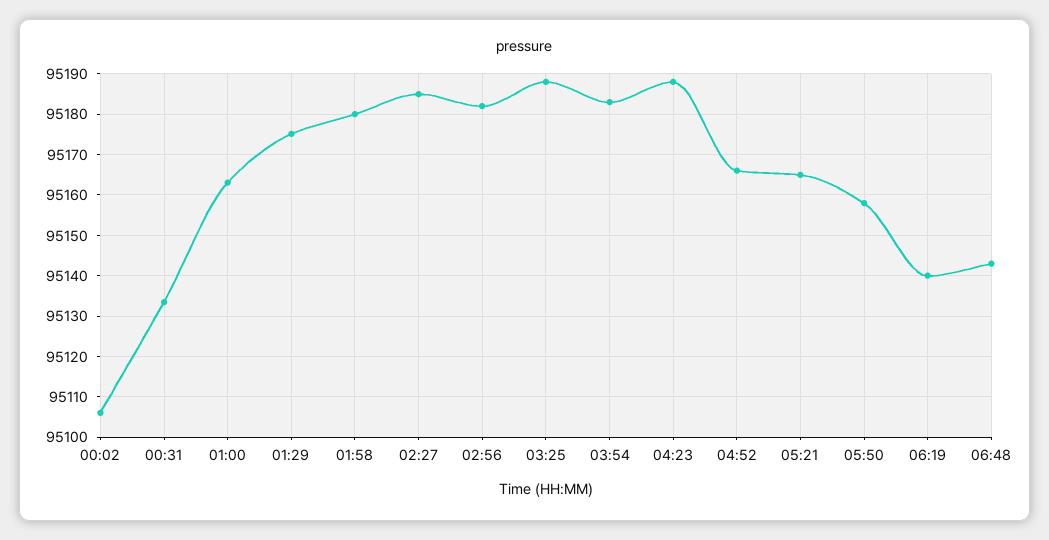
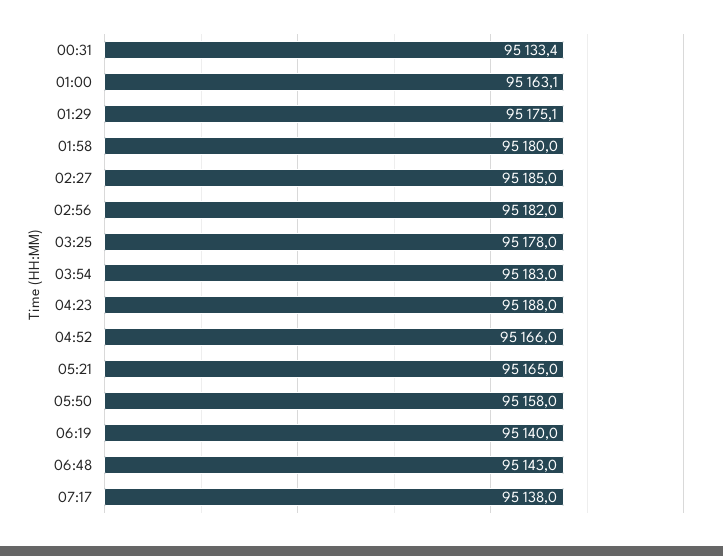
00:02: 95106 -> none
03:25: 95188 -> 95178
07:17: none -> 95138

